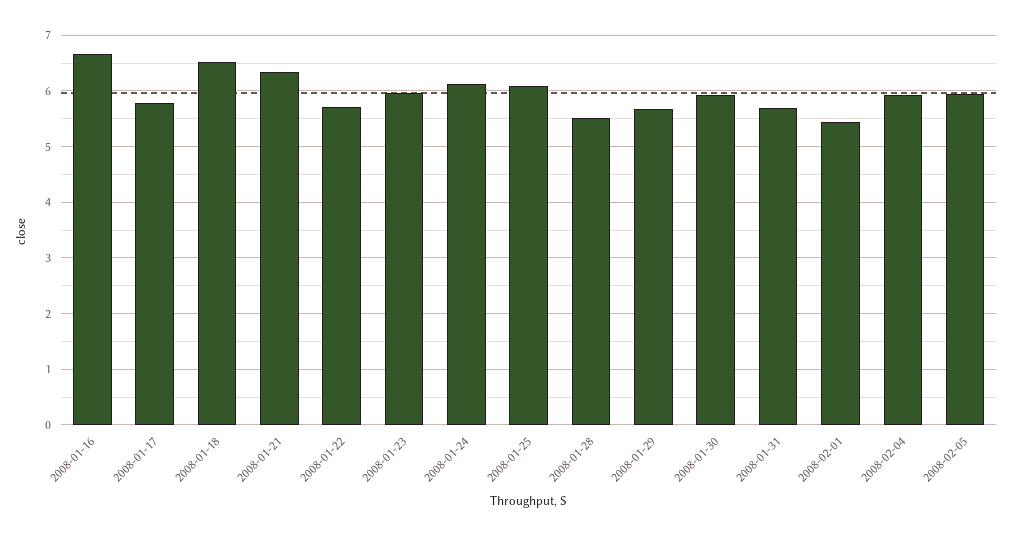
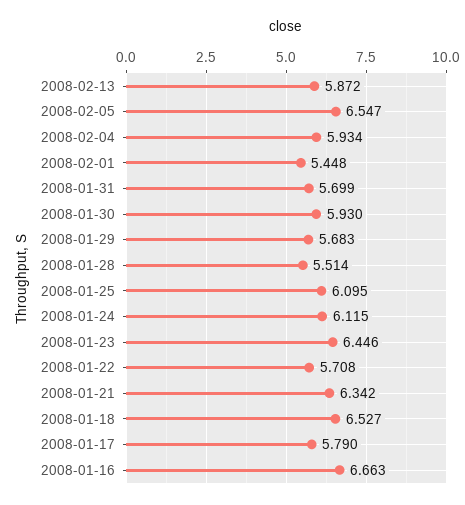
2008-01-23: 6 -> 6.446
2008-02-05: 6 -> 6.547
2008-02-13: none -> 5.872

